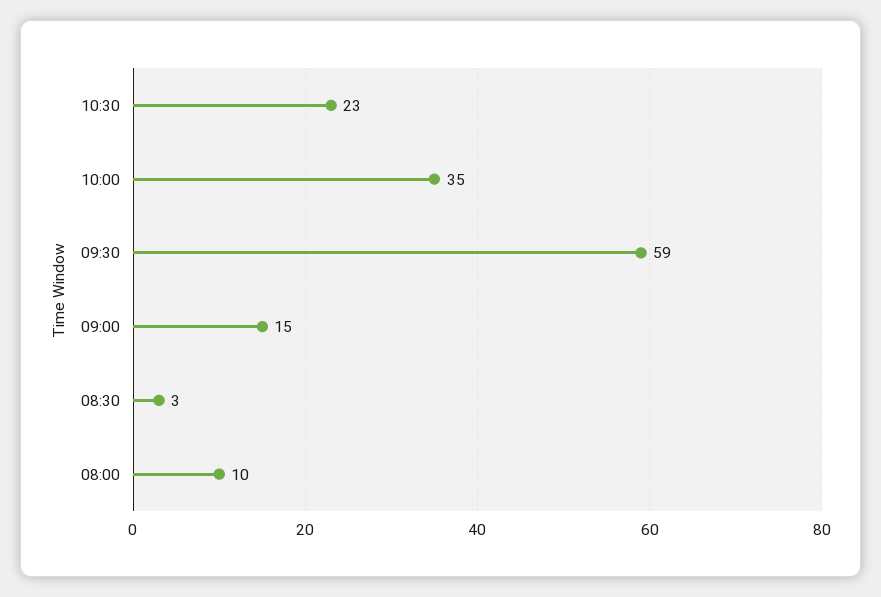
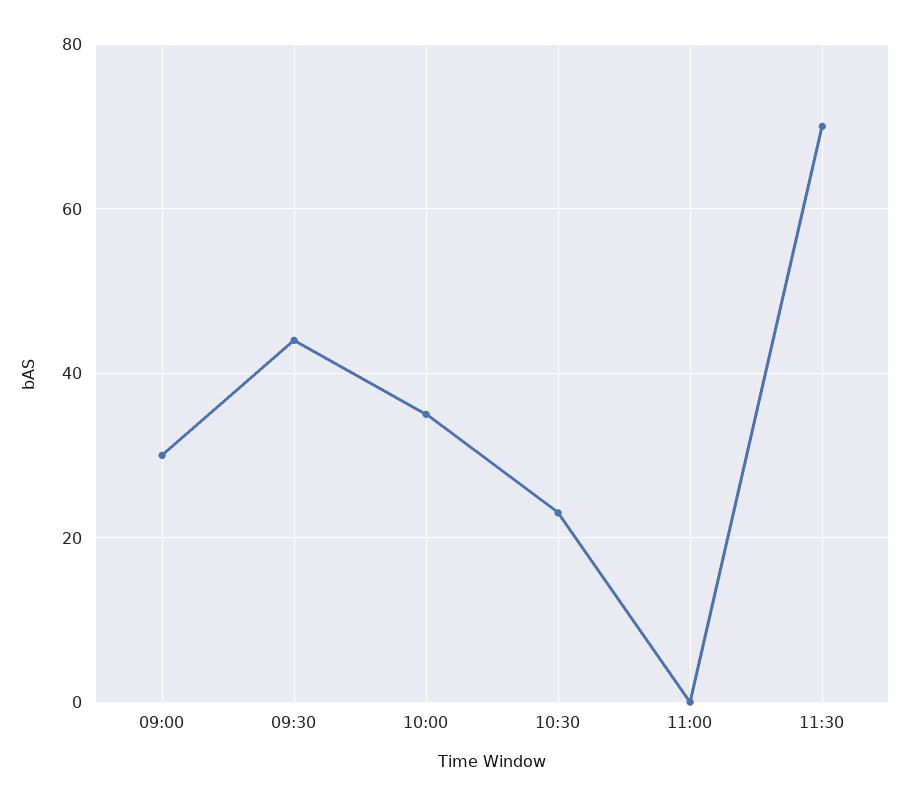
09:30: 59 -> 45
09:00: 15 -> 30
08:30: 3 -> none
08:00: 10 -> none
11:00: none -> 0
11:30: none -> 70

